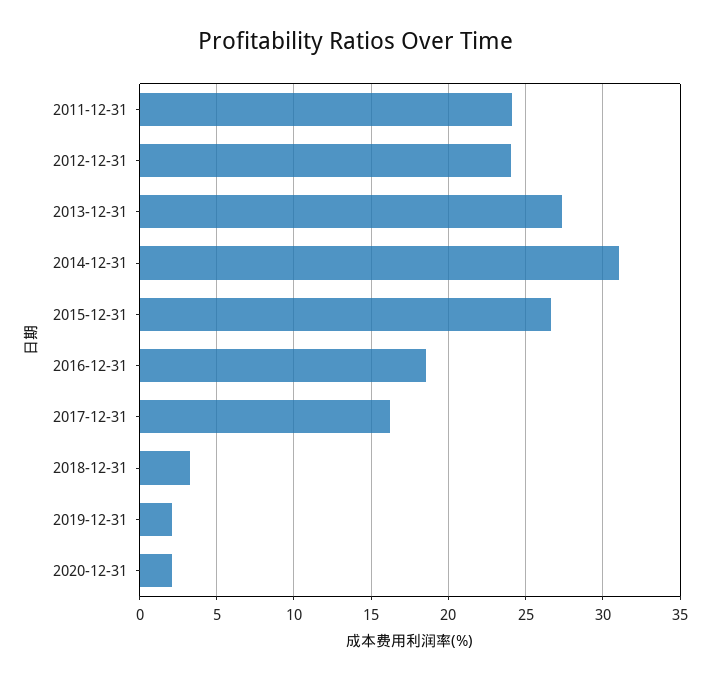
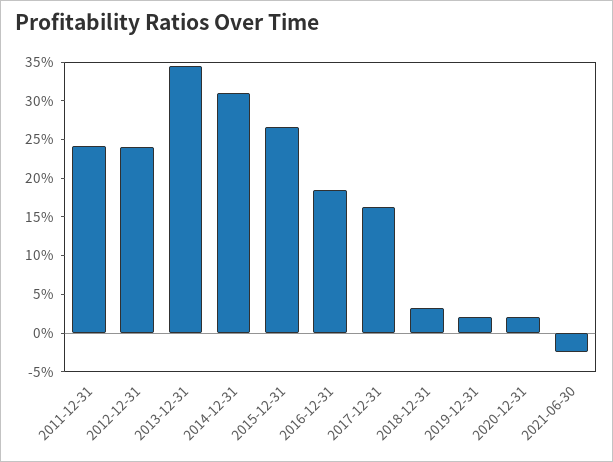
2013-12-31: 27.5 -> 35
2021-06-30: none -> -2.5

